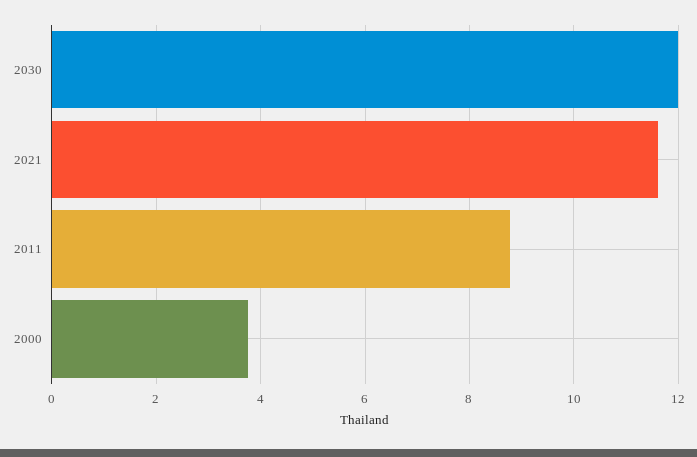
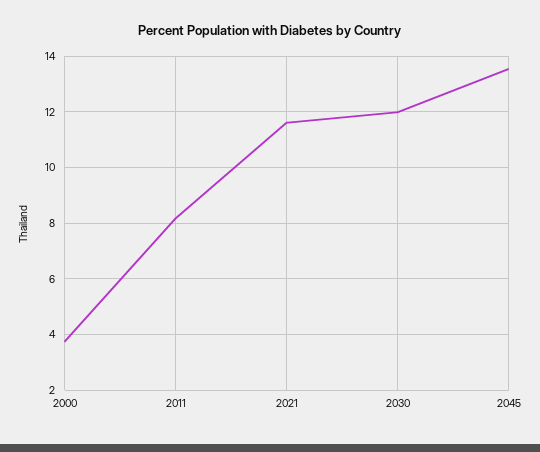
2011: 8.8 -> 8.25
2045: none -> 13.5

